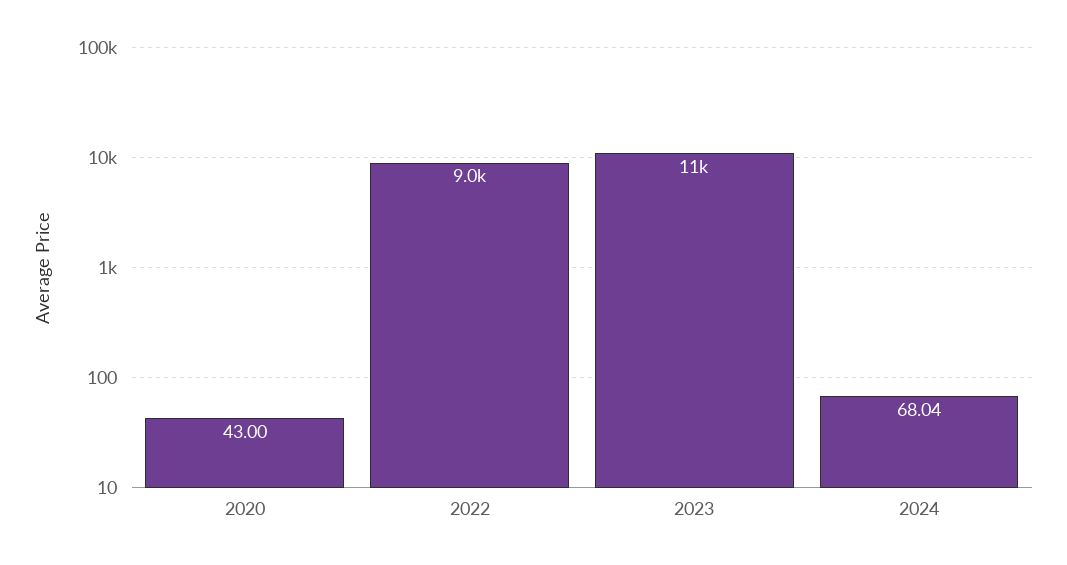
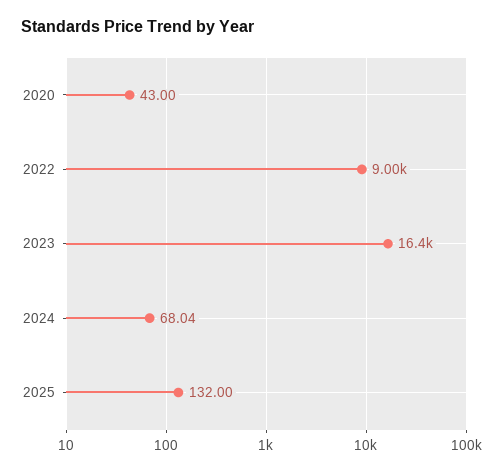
2023: 11000 -> 16400
2025: none -> 132

